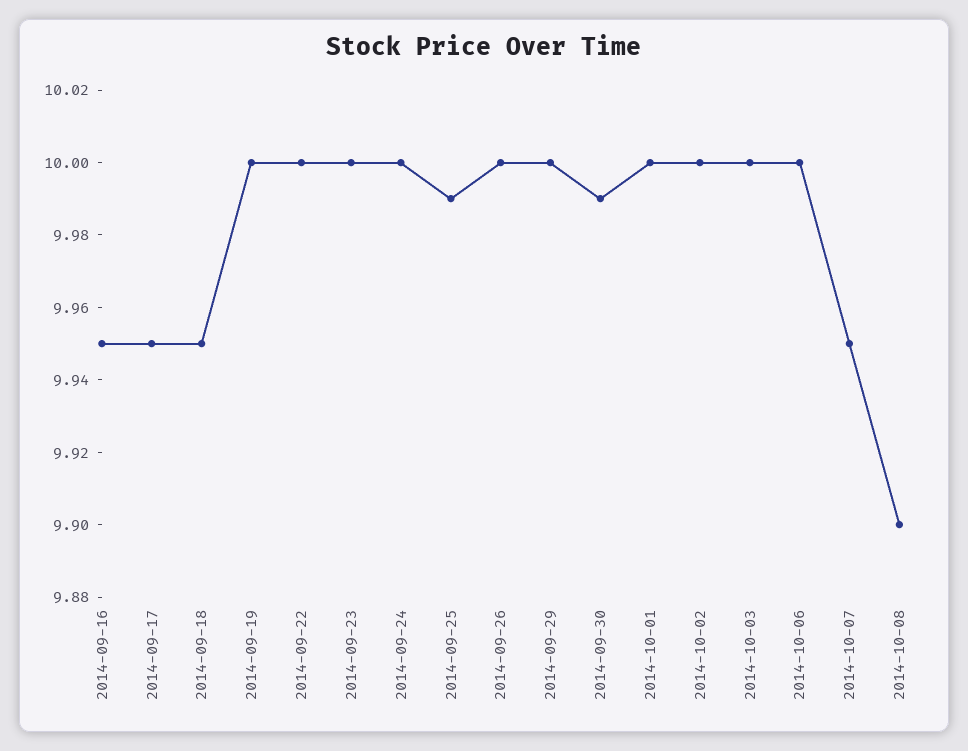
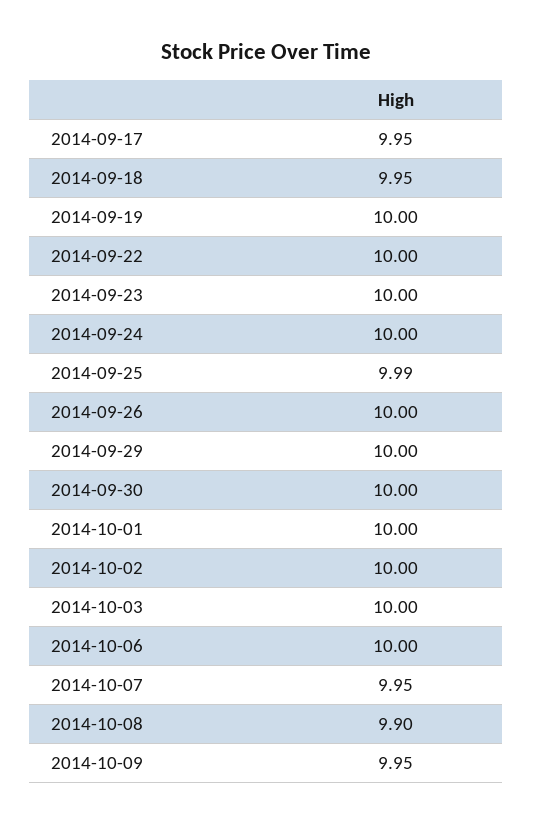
2014-09-16: 9.95 -> none
2014-09-30: 9.99 -> 10
2014-10-09: none -> 9.95

